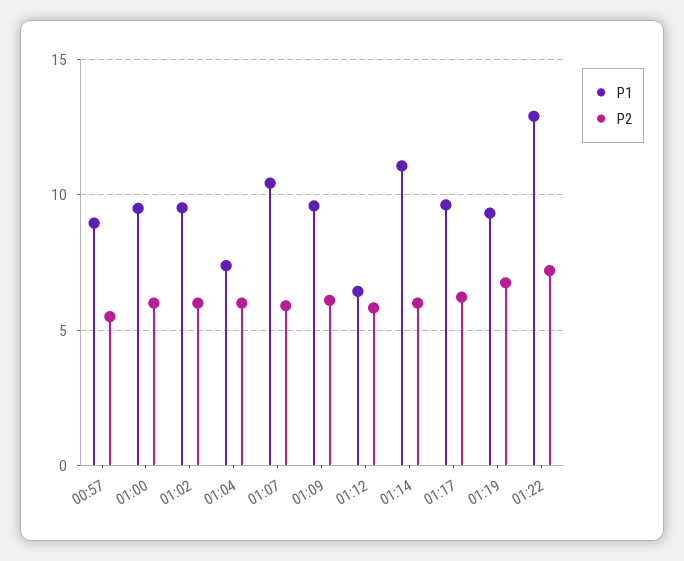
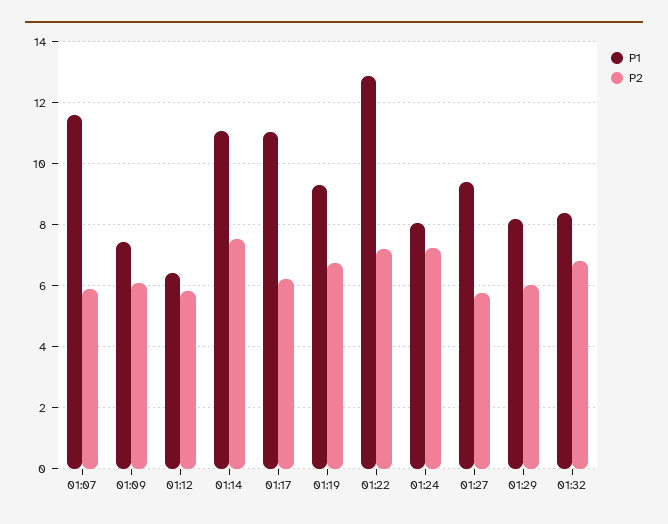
P1, 00:57: 9 -> none
P2, 00:57: 5.5 -> none
P1, 01:00: 9.5 -> none
P2, 01:00: 6 -> none
P1, 01:02: 9.5 -> none
P2, 01:02: 6 -> none
P1, 01:04: 7.5 -> none
P2, 01:04: 6 -> none
P1, 01:07: 10.5 -> 11.6
P1, 01:09: 9.5 -> 7.4
P2, 01:14: 6 -> 7.6
P1, 01:17: 9.5 -> 11
P1, 01:24: none -> 8
P2, 01:24: none -> 7.2
P1, 01:27: none -> 9.4
P2, 01:27: none -> 5.8
P1, 01:29: none -> 8.2
P2, 01:29: none -> 6
P1, 01:32: none -> 8.4
P2, 01:32: none -> 6.8

